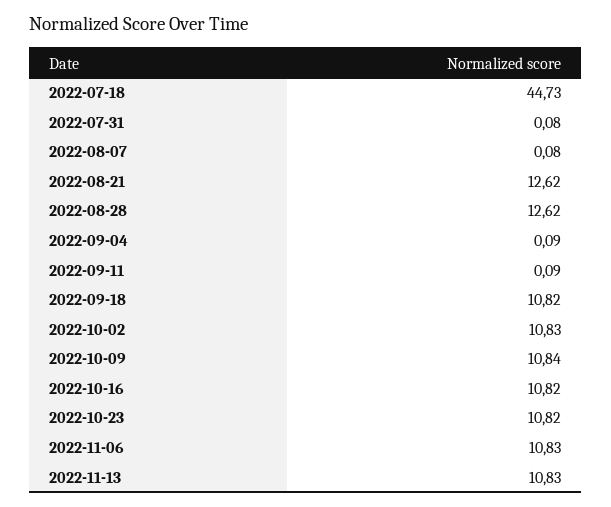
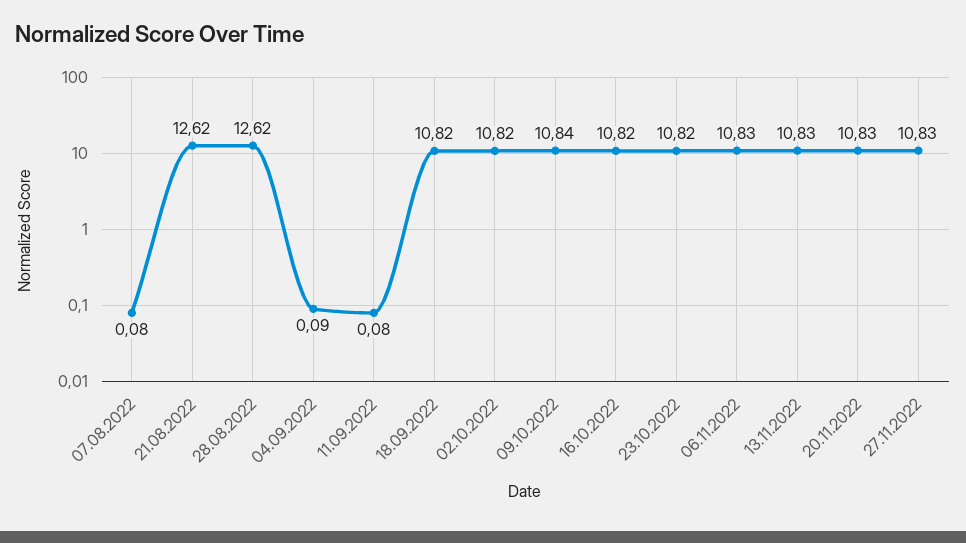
2022-07-18: 44.73 -> none
2022-07-31: 0.08 -> none
2022-09-11: 0.09 -> 0.08
2022-10-02: 10.83 -> 10.82
20.11.2022: none -> 10.83
27.11.2022: none -> 10.83

